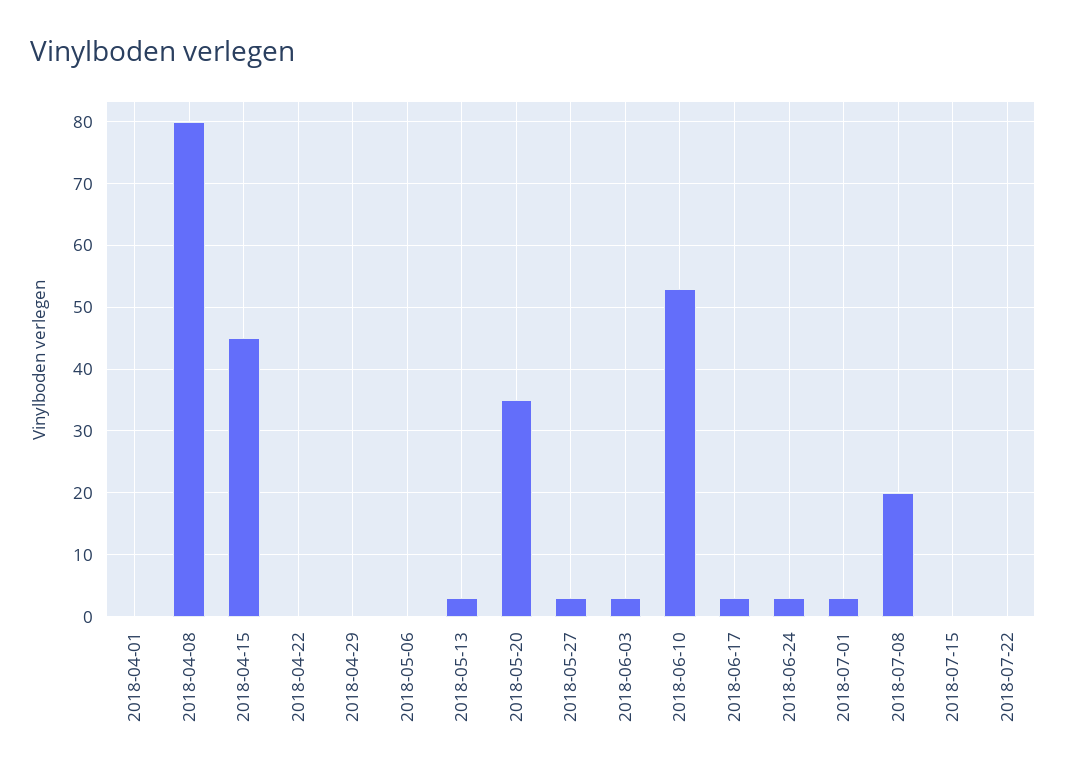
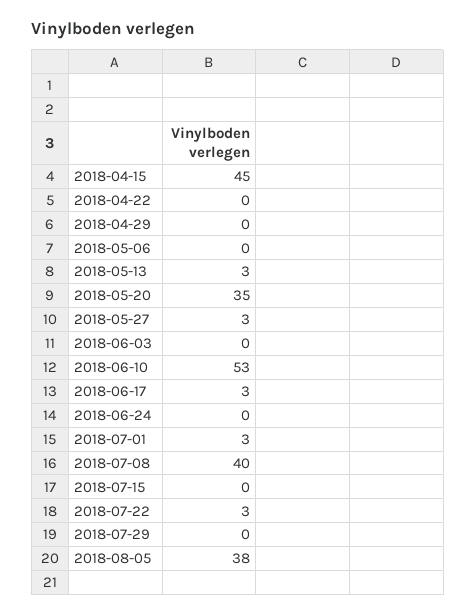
2018-04-01: 0 -> none
2018-04-08: 80 -> none
2018-06-03: 3 -> 0
2018-06-24: 3 -> 0
2018-07-08: 20 -> 40
2018-07-22: 0 -> 3
2018-07-29: none -> 0
2018-08-05: none -> 38

